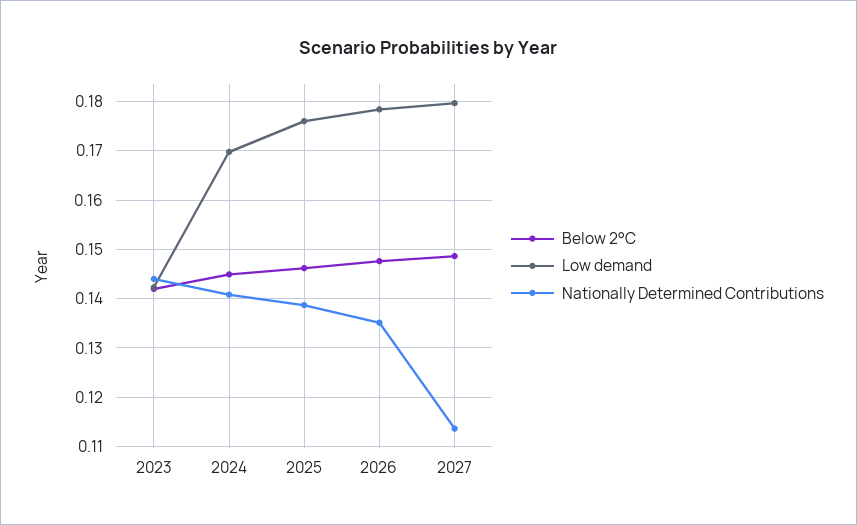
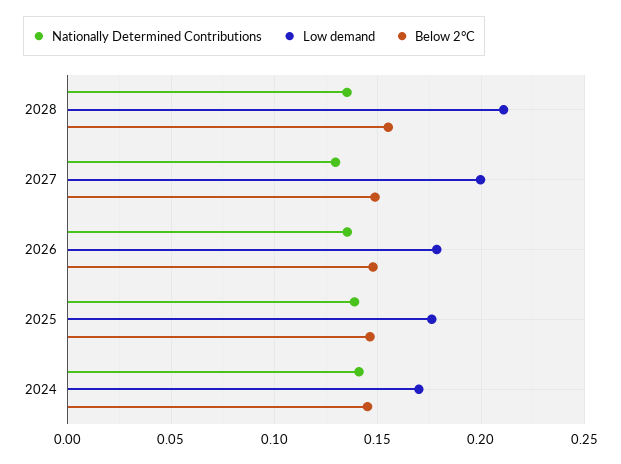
Below 2°C, 2023: 0.142 -> none
Low demand, 2023: 0.142 -> none
Nationally Determined Contributions, 2023: 0.144 -> none
Low demand, 2027: 0.18 -> 0.2
Nationally Determined Contributions, 2027: 0.114 -> 0.13
Nationally Determined Contributions, 2028: none -> 0.135
Low demand, 2028: none -> 0.21
Below 2°C, 2028: none -> 0.155

